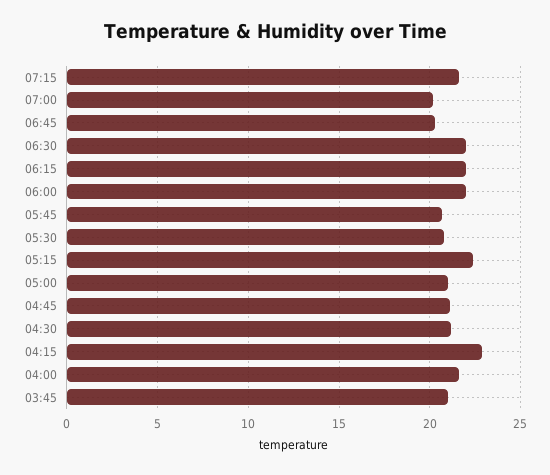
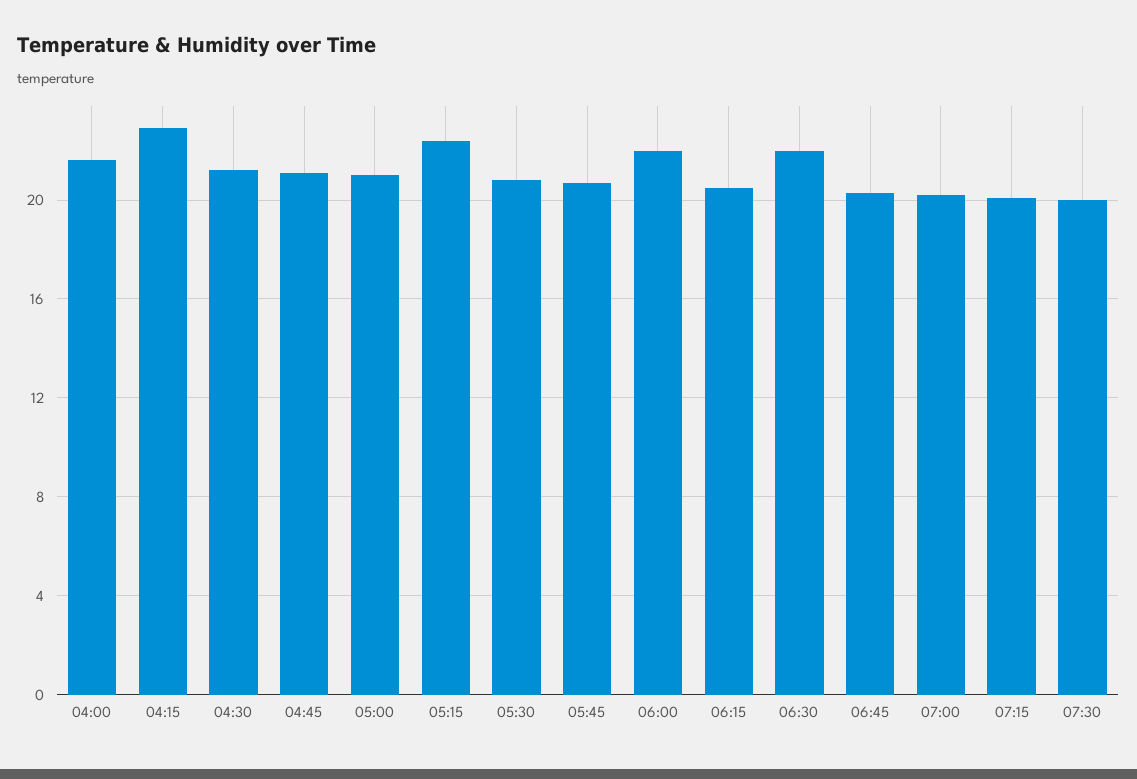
07:15: 21.5 -> 20
06:15: 22 -> 20.5
03:45: 21 -> none
07:30: none -> 20

